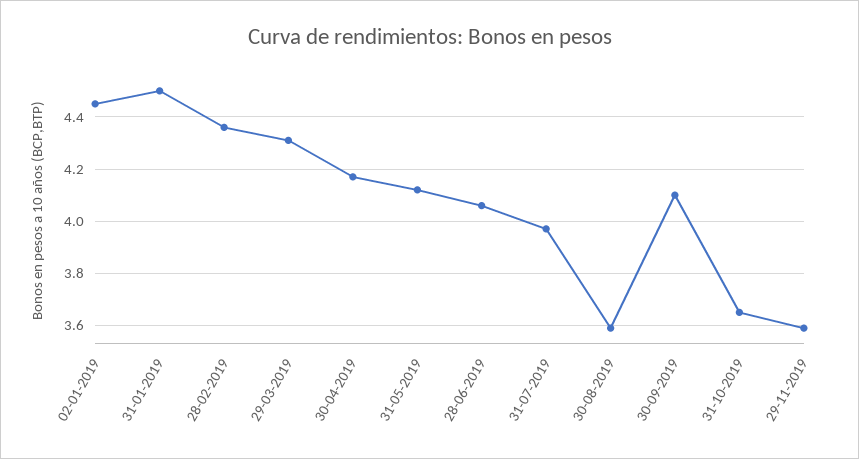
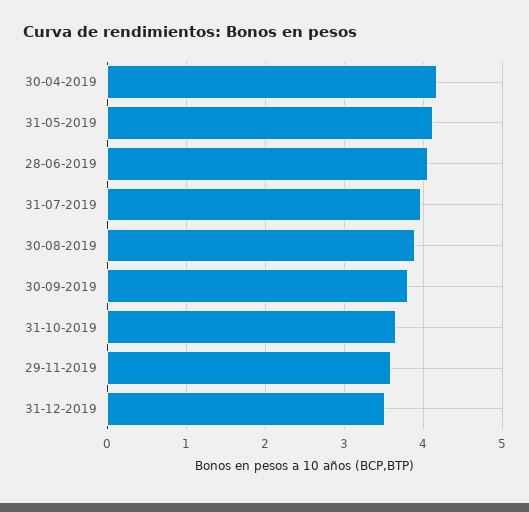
02-01-2019: 4.45 -> none
31-01-2019: 4.5 -> none
28-02-2019: 4.35 -> none
29-03-2019: 4.3 -> none
30-08-2019: 3.6 -> 3.9
30-09-2019: 4.1 -> 3.8
31-12-2019: none -> 3.5

